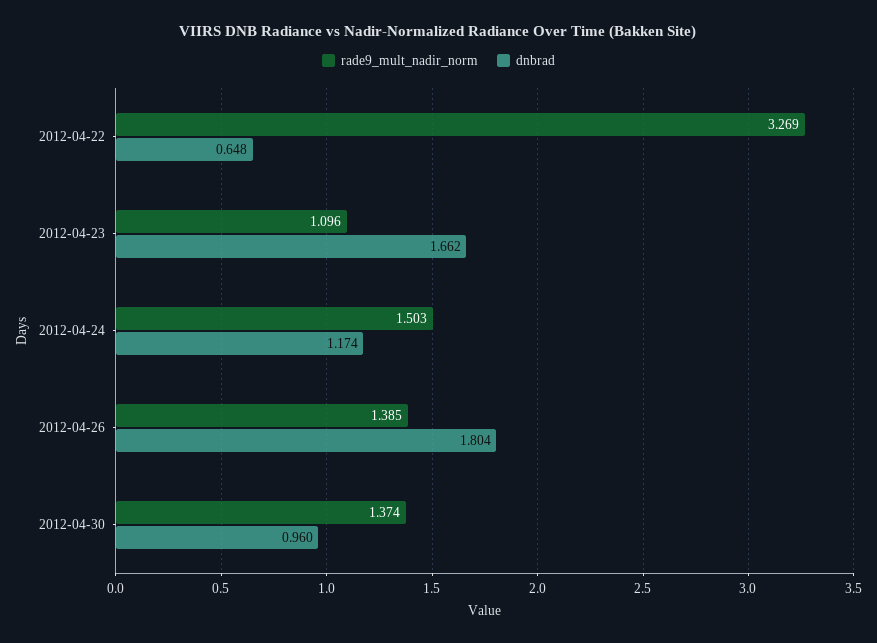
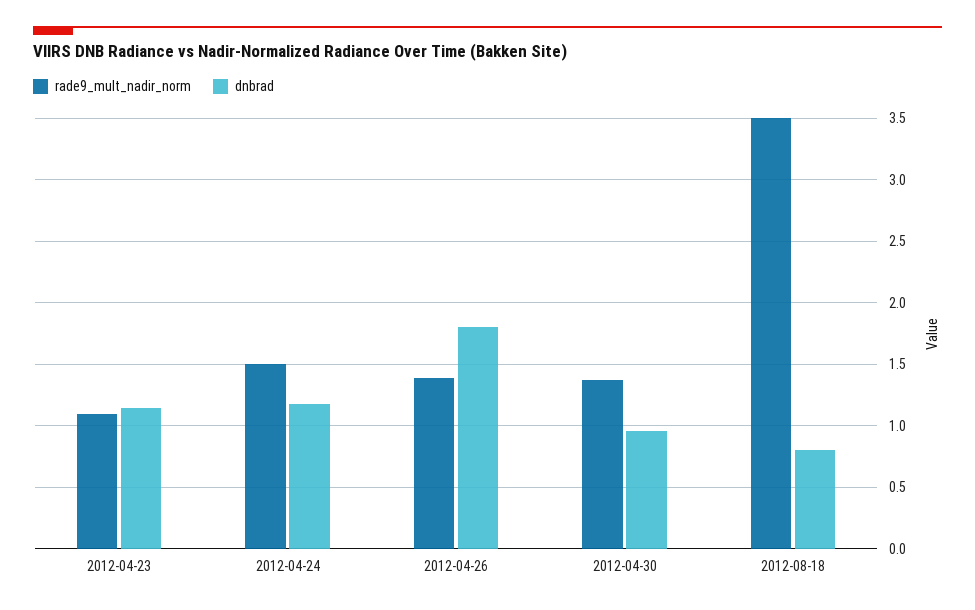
rade9_mult_nadir_norm, 2012-04-22: 3.269 -> none
dnbrad, 2012-04-22: 0.648 -> none
dnbrad, 2012-04-23: 1.662 -> 1.15
rade9_mult_nadir_norm, 2012-08-18: none -> 3.5
dnbrad, 2012-08-18: none -> 0.8

